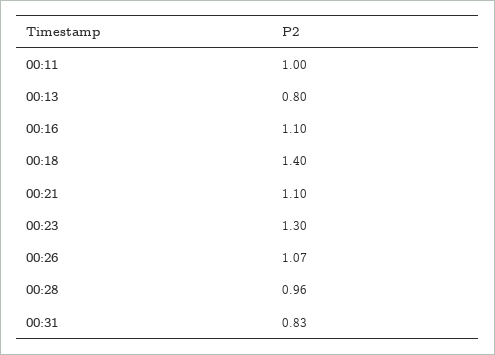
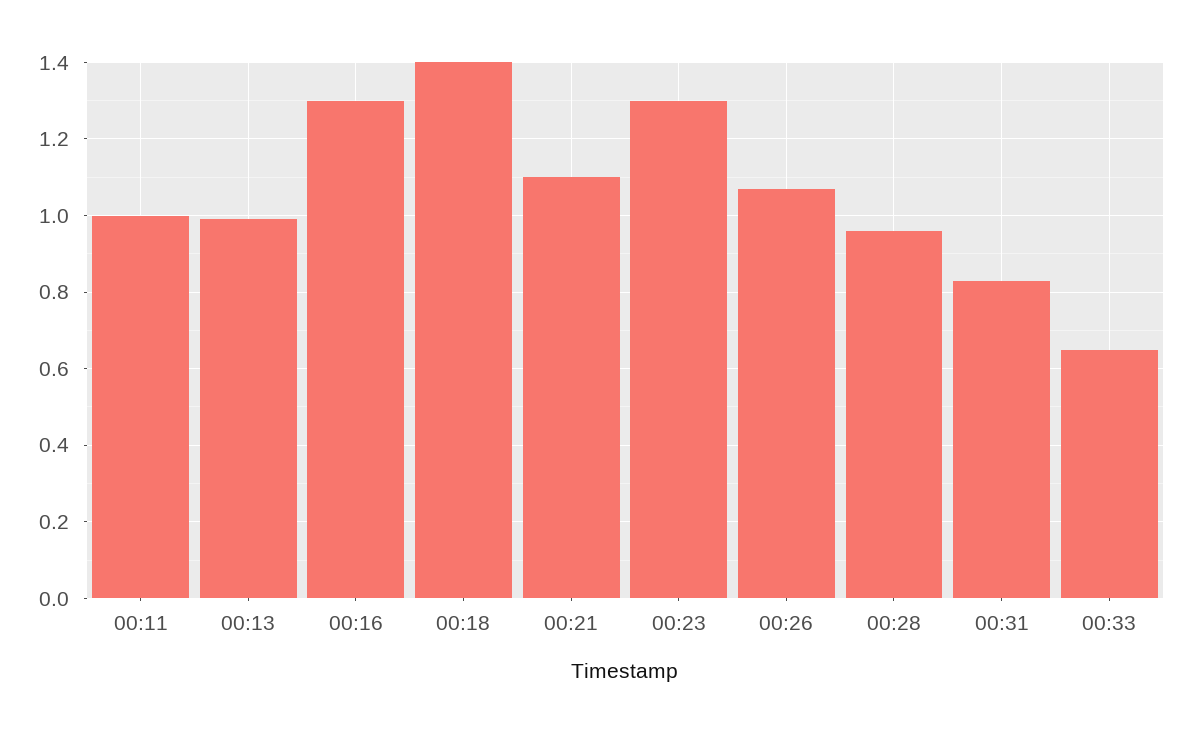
00:13: 0.8 -> 1
00:16: 1.1 -> 1.3
00:33: none -> 0.65

